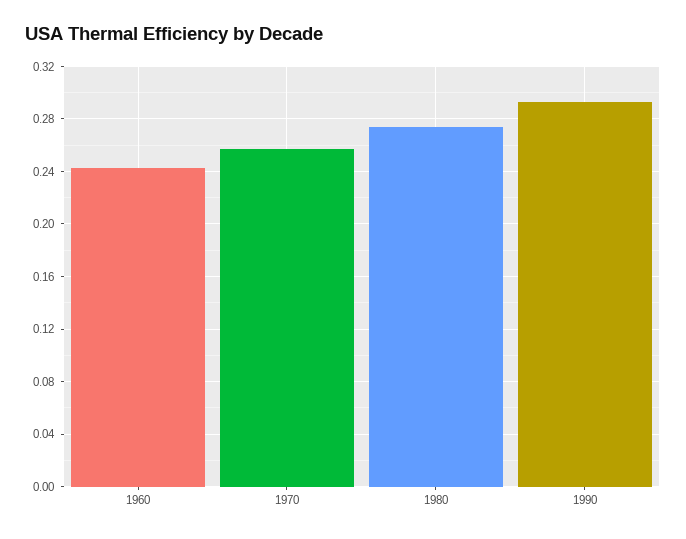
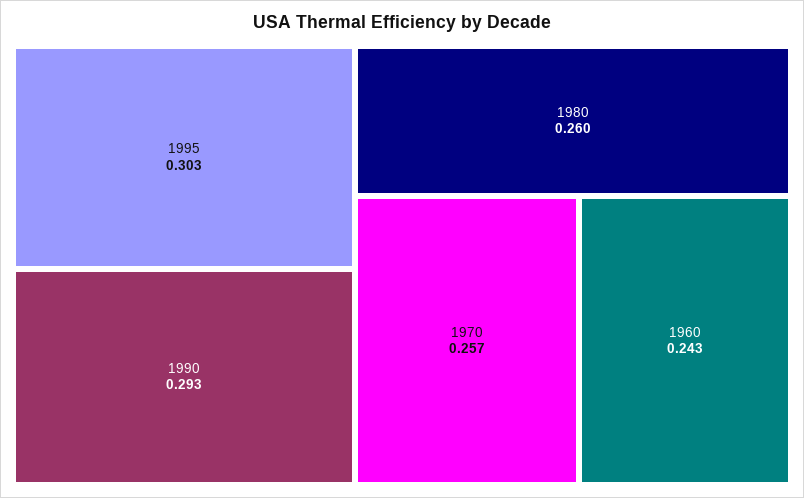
1980: 0.275 -> 0.26
1995: none -> 0.303

